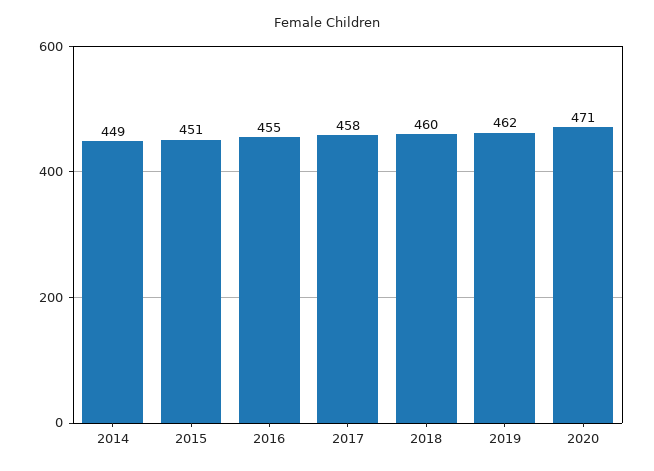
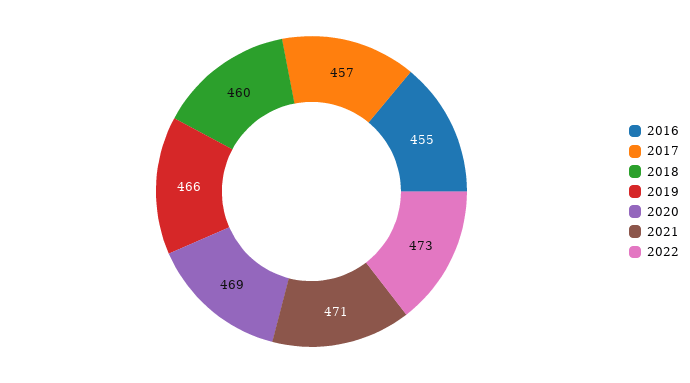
2014: 449 -> none
2015: 451 -> none
2017: 458 -> 457
2019: 462 -> 466
2020: 471 -> 469
2021: none -> 471
2022: none -> 473

